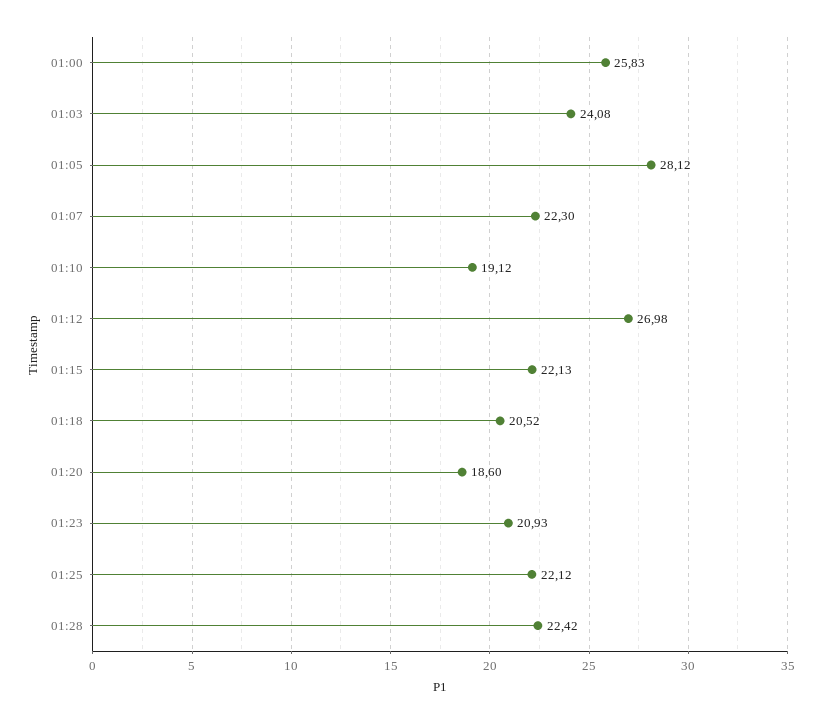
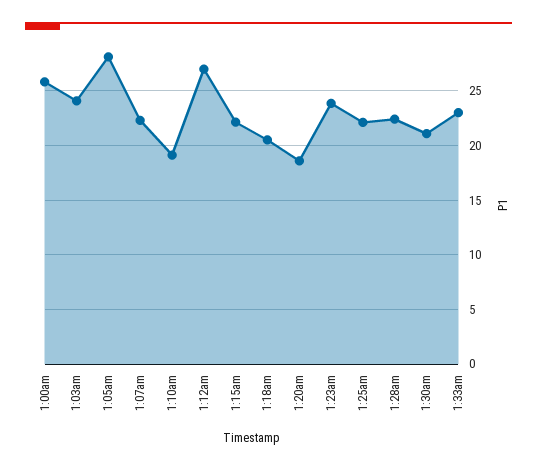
01:23: 20.93 -> 24
1:30am: none -> 21
1:33am: none -> 23

